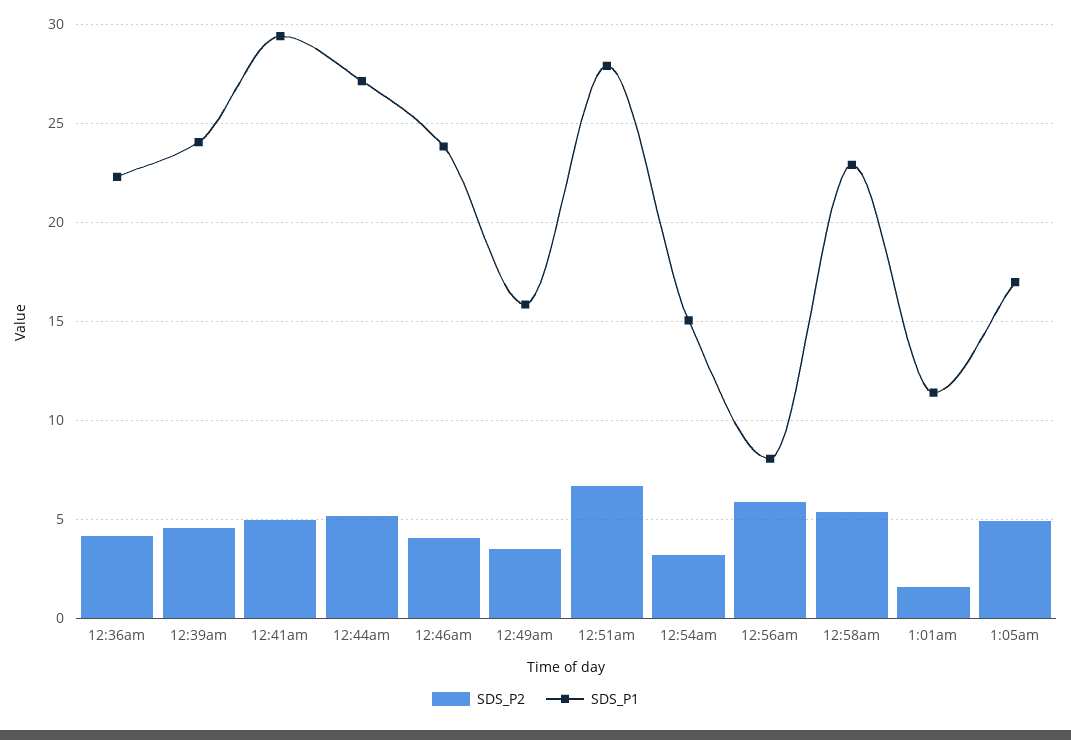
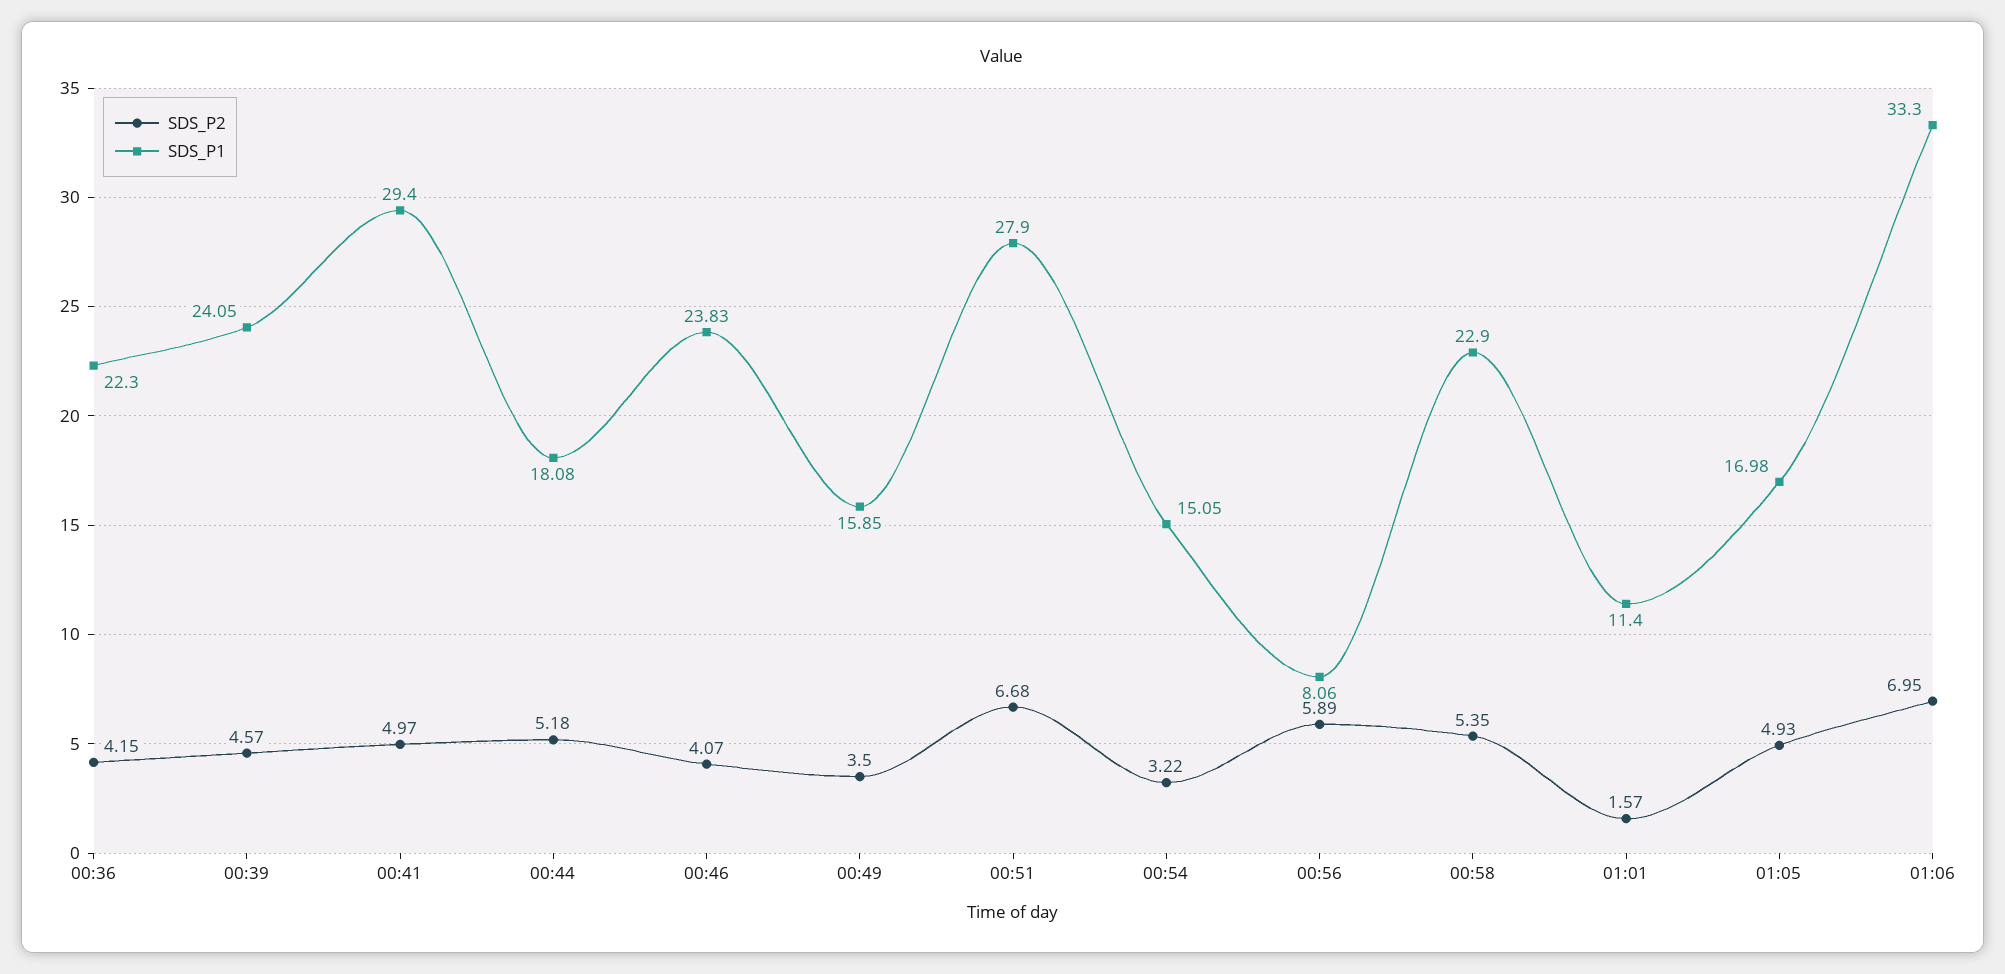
SDS_P1, 12:44am: 27 -> 18.08
SDS_P2, 01:06: none -> 6.95
SDS_P1, 01:06: none -> 33.3

